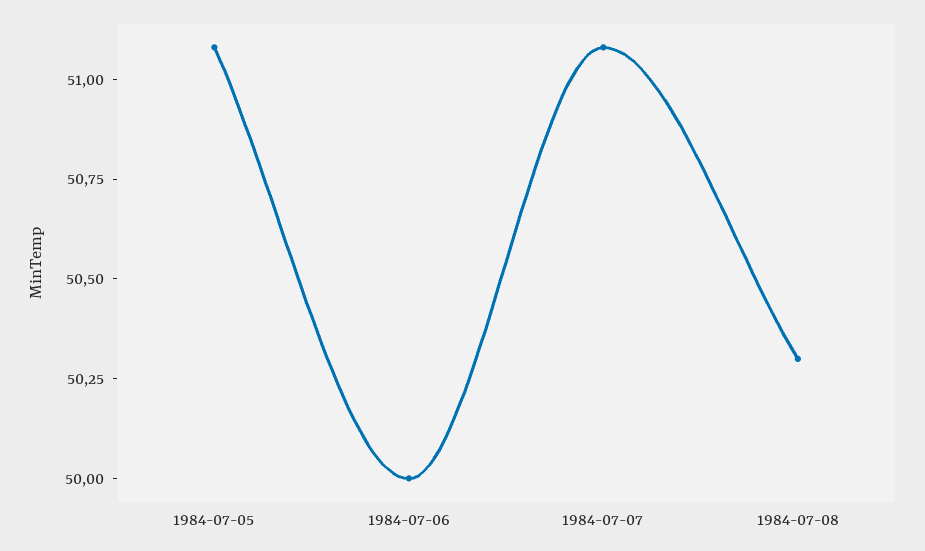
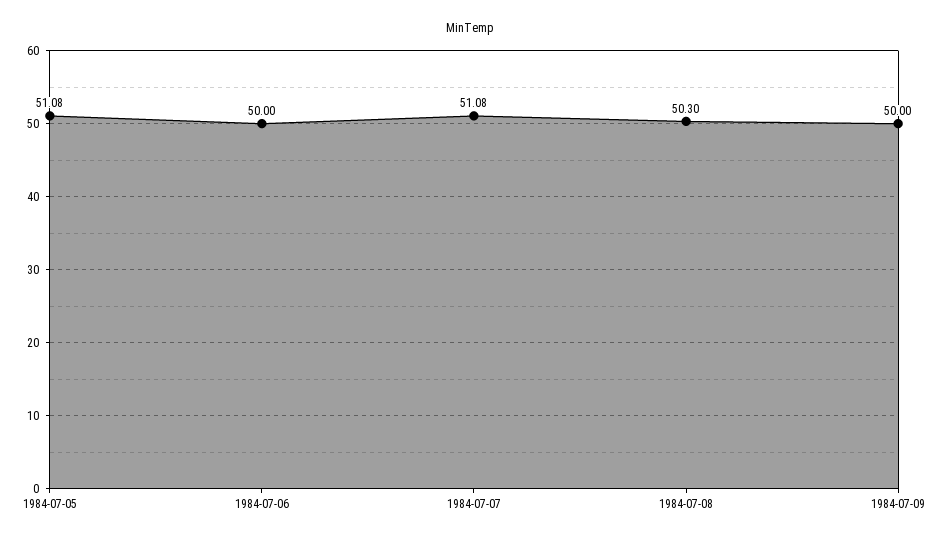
1984-07-09: none -> 50

